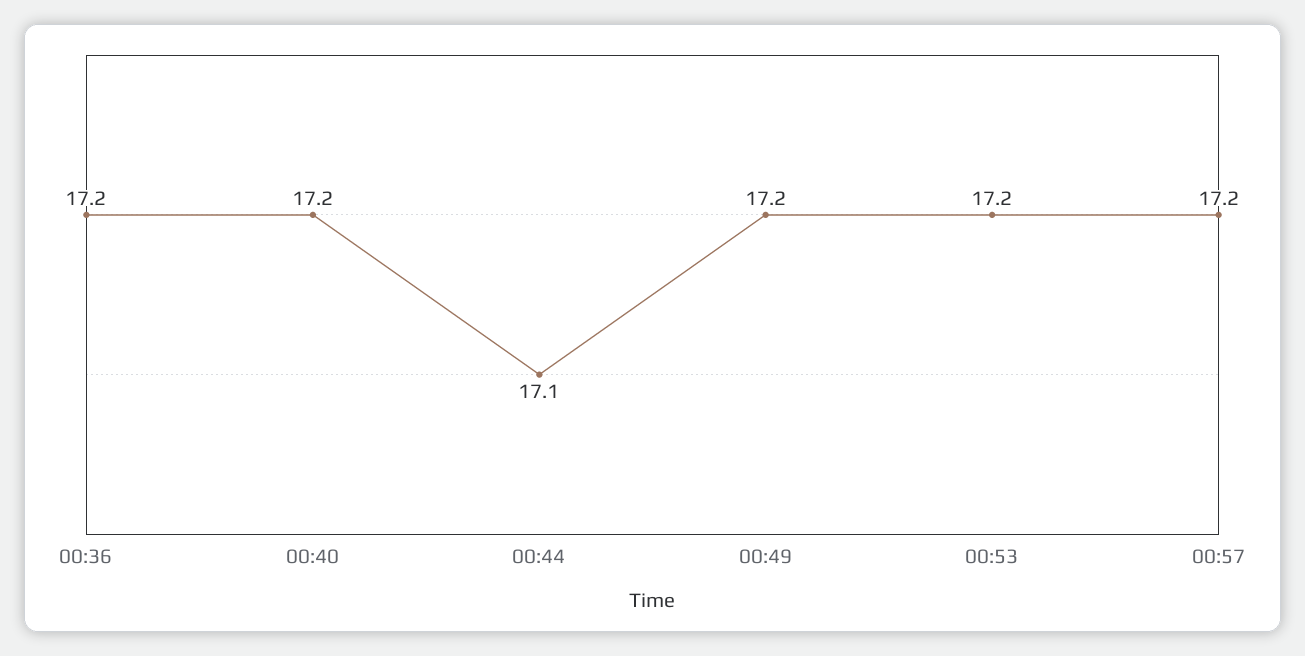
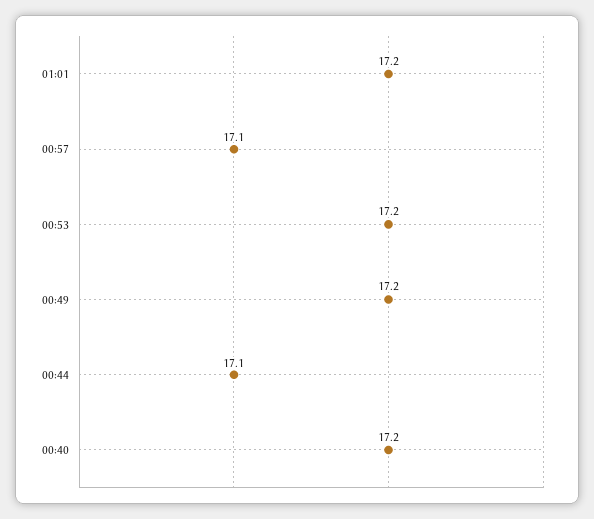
00:36: 17.2 -> none
00:57: 17.2 -> 17.1
01:01: none -> 17.2

